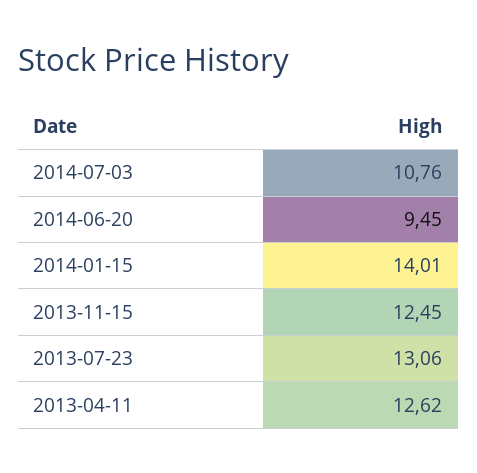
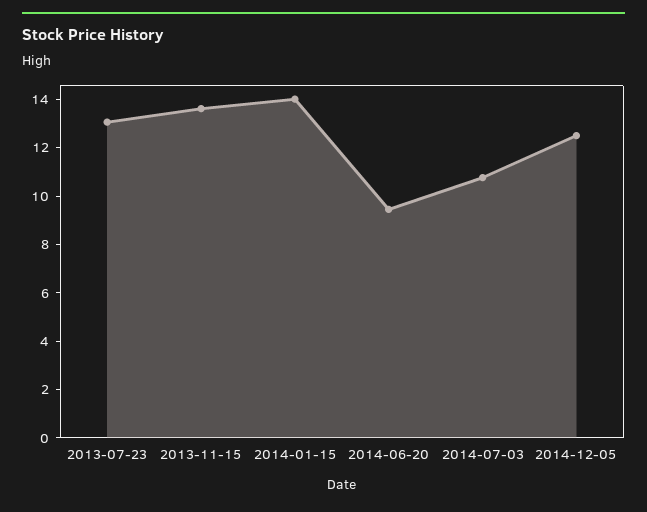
2013-11-15: 12.45 -> 13.5
2013-04-11: 12.62 -> none
2014-12-05: none -> 12.5

